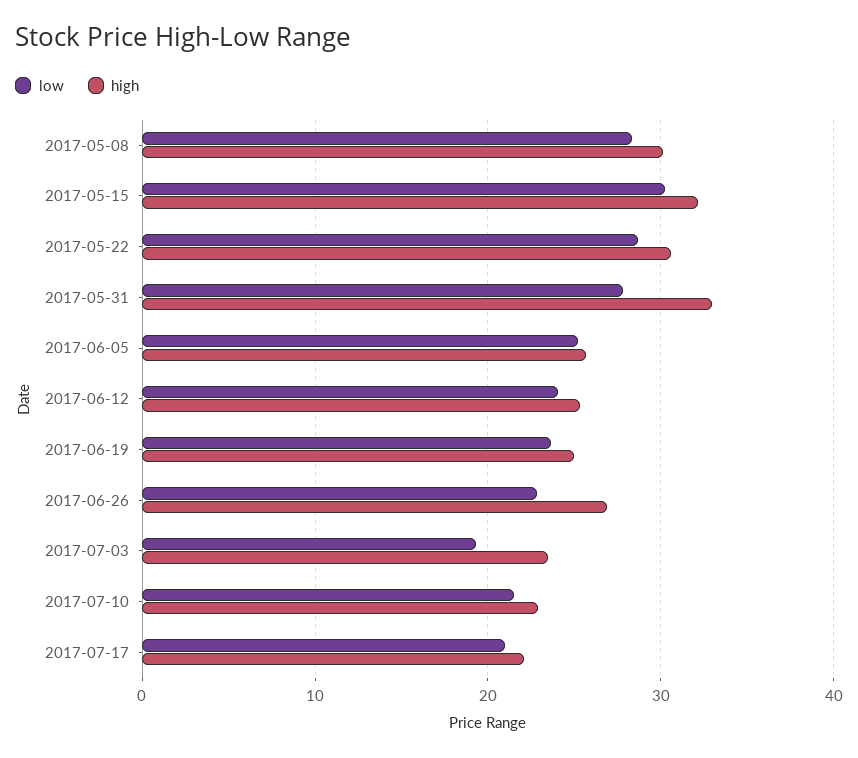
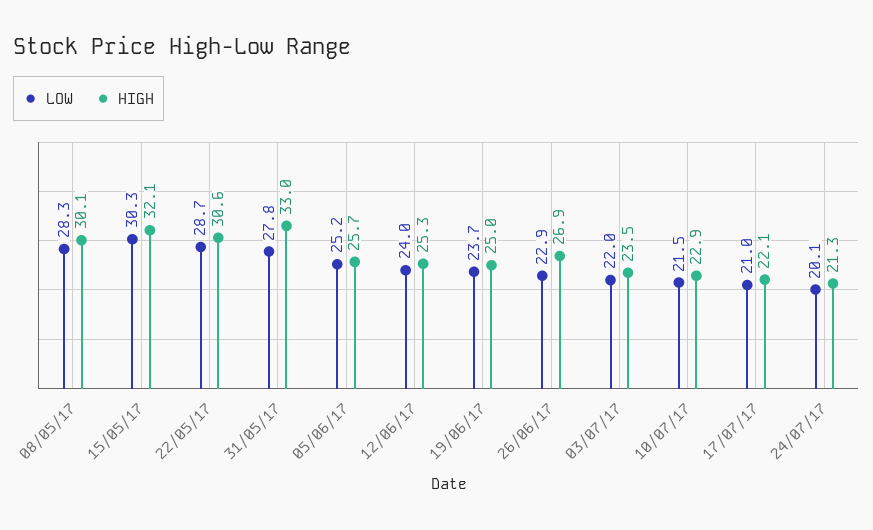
low, 2017-07-03: 19 -> 22
low, 24/07/17: none -> 20.1
high, 24/07/17: none -> 21.3

